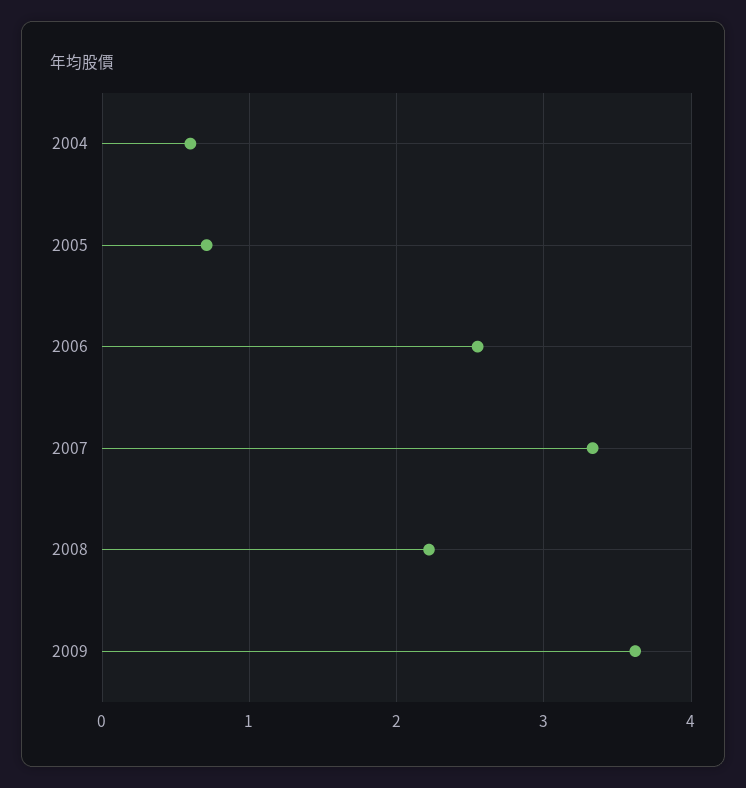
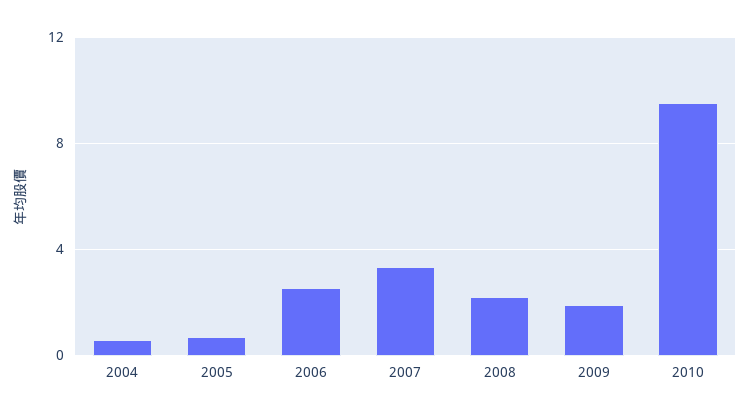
2009: 3.6 -> 2
2010: none -> 9.5

